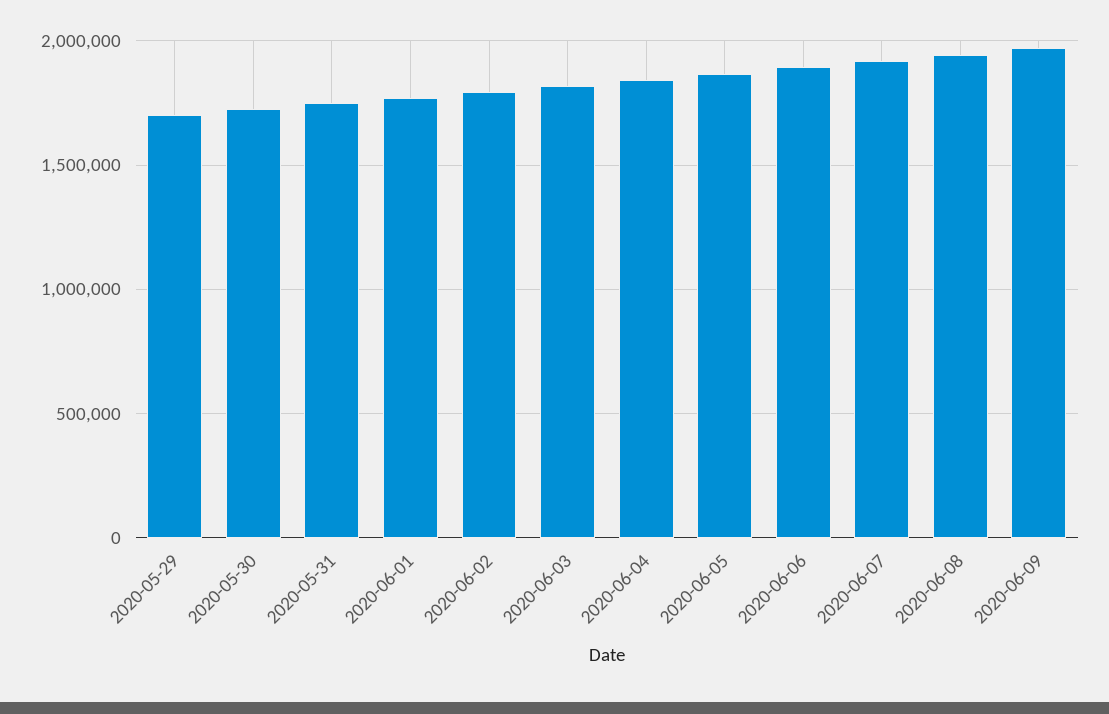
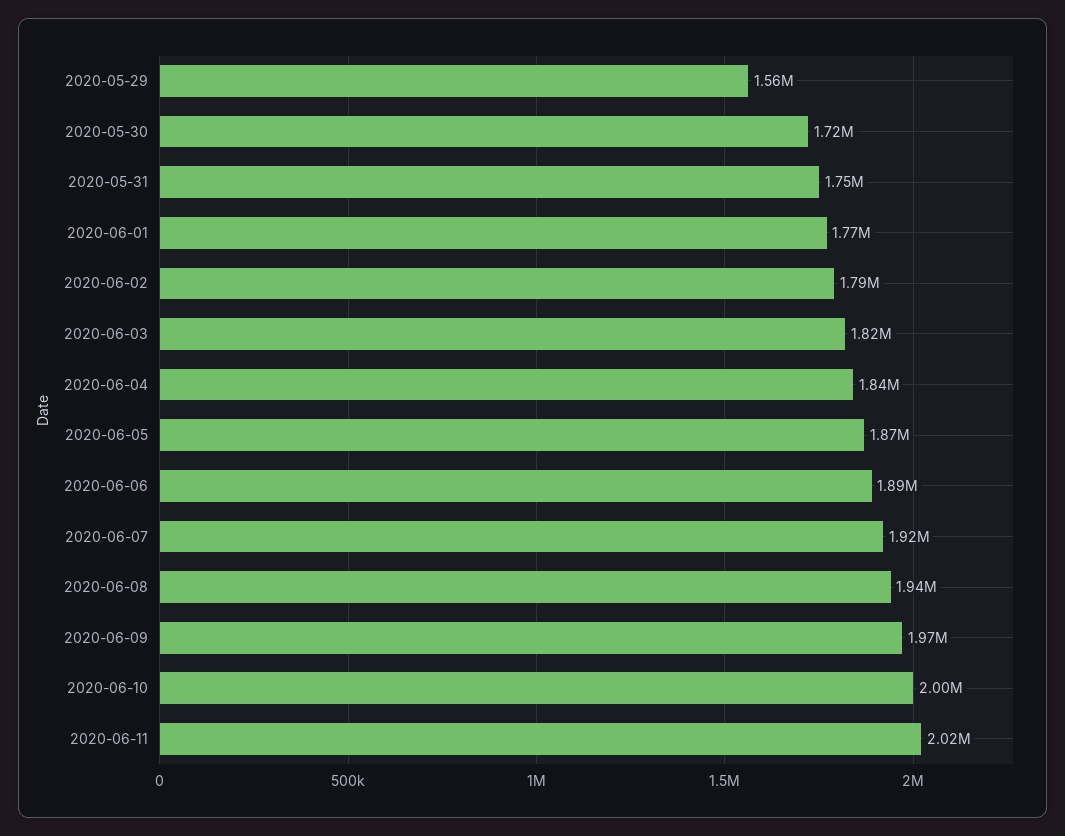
2020-05-29: 1700000 -> 1560000
2020-06-10: none -> 2000000
2020-06-11: none -> 2020000

